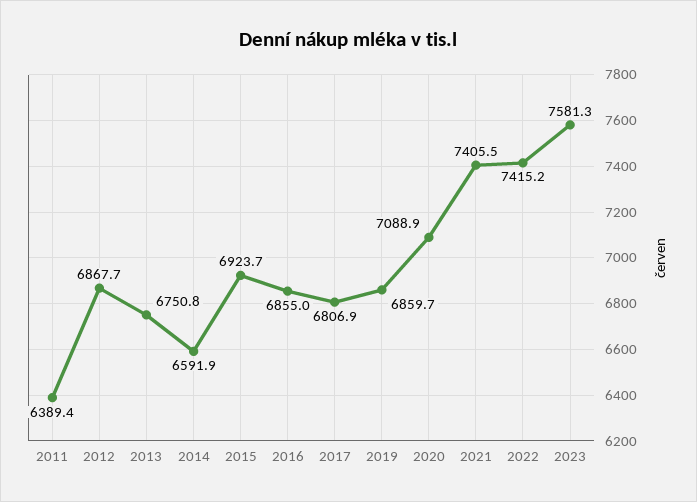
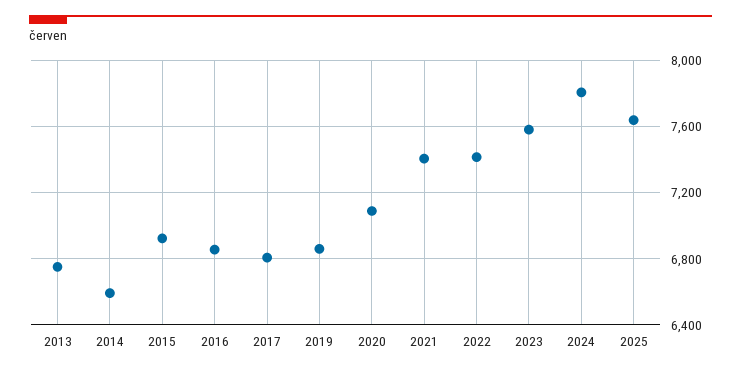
2011: 6389.4 -> none
2012: 6867.7 -> none
2024: none -> 7800
2025: none -> 7650

